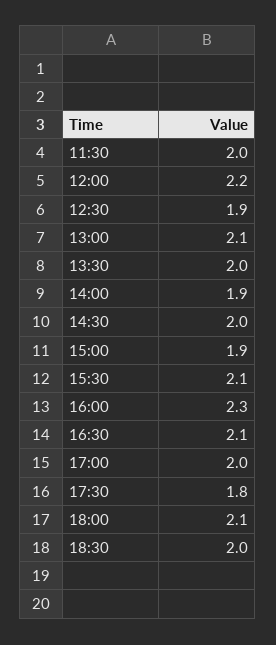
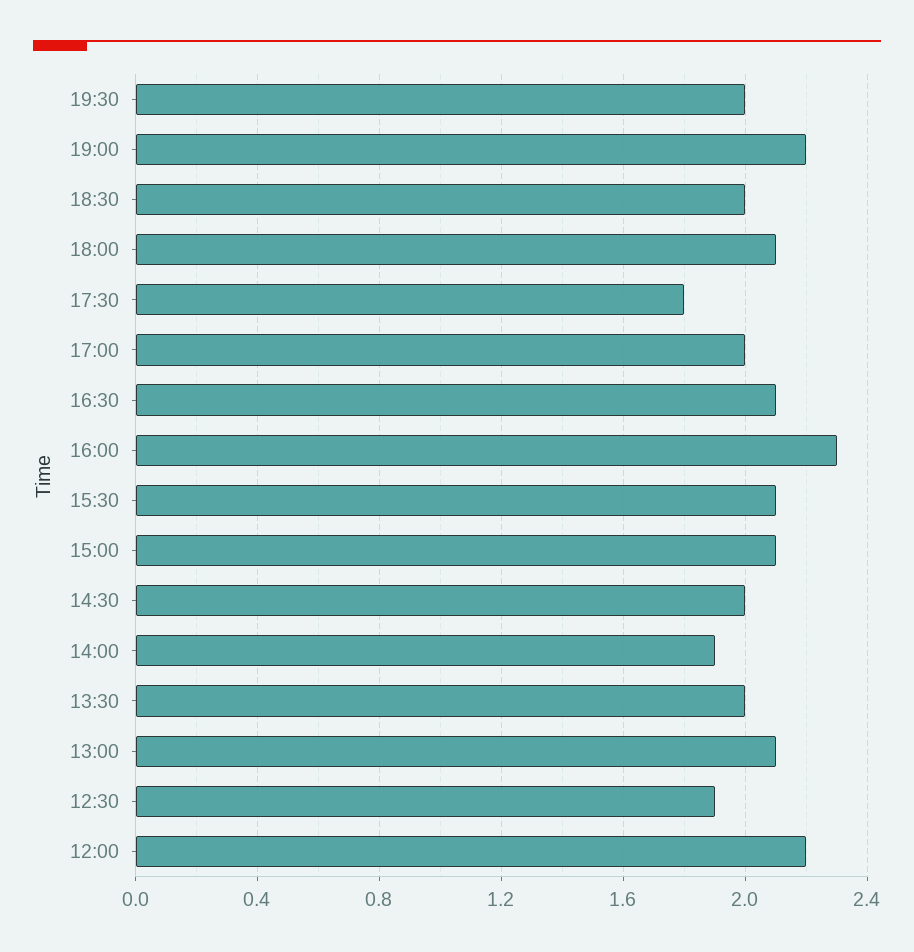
11:30: 2 -> none
15:00: 1.9 -> 2.1
19:30: none -> 2
19:00: none -> 2.2

